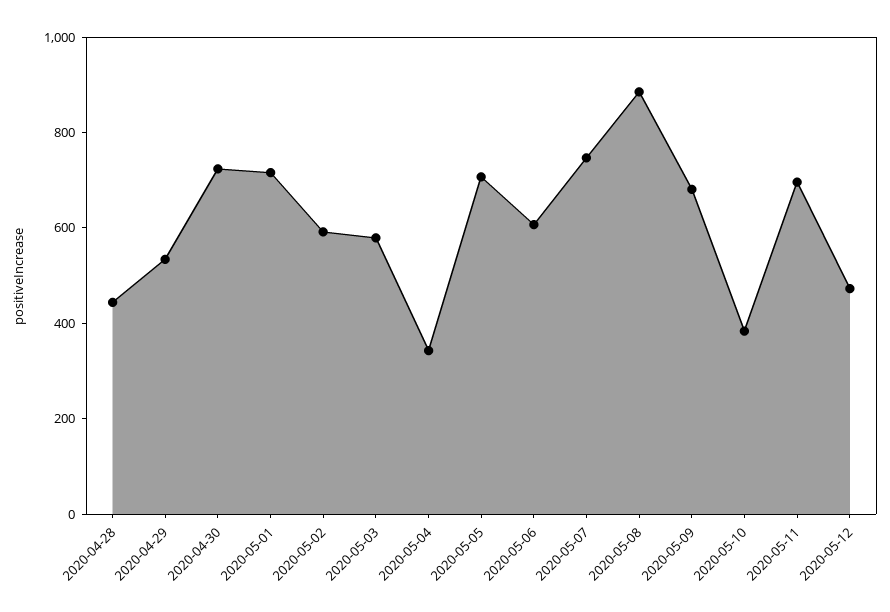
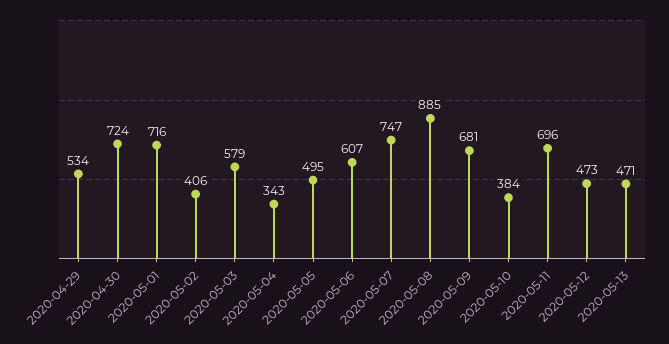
2020-04-28: 450 -> none
2020-05-02: 600 -> 406
2020-05-05: 700 -> 495
2020-05-13: none -> 471

